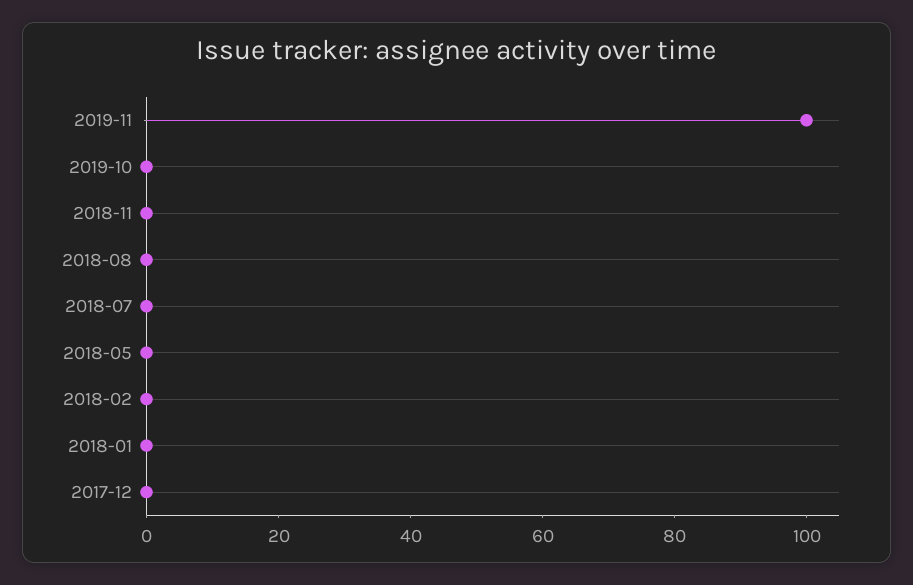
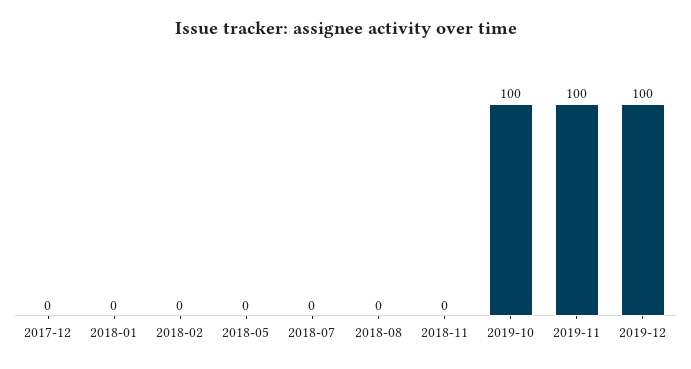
2019-10: 0 -> 100
2019-12: none -> 100

